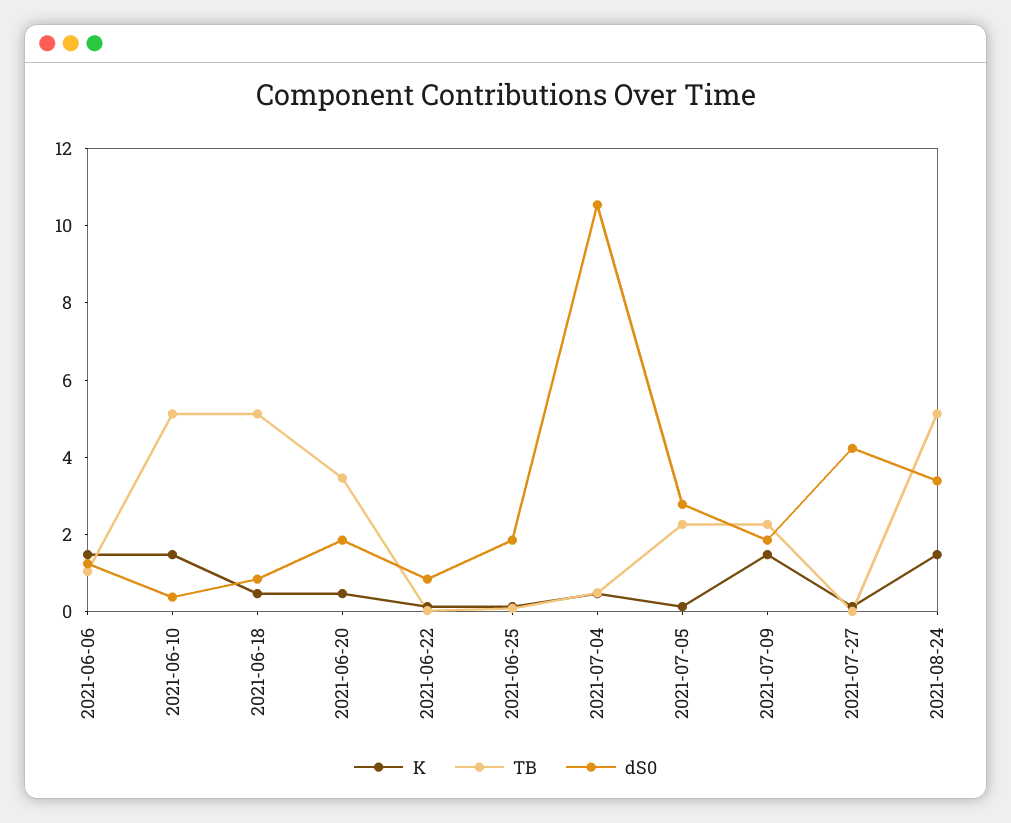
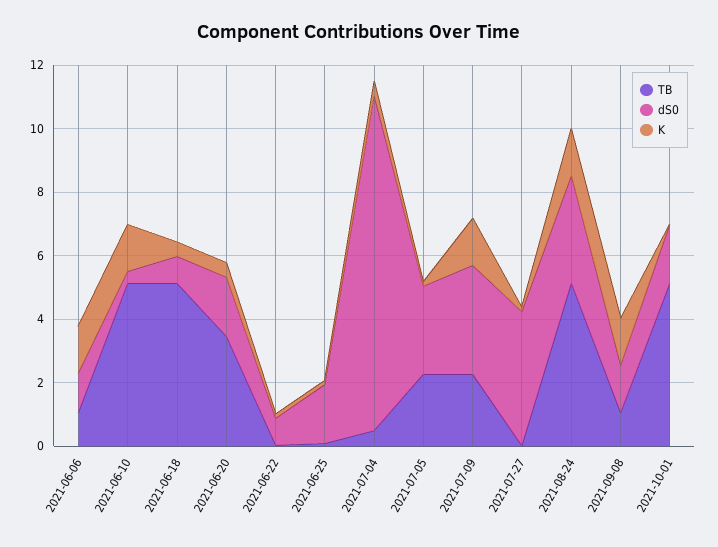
dS0, 2021-07-09: 2 -> 3.5
TB, 2021-09-08: none -> 1
dS0, 2021-09-08: none -> 1.5
K, 2021-09-08: none -> 1.5
TB, 2021-10-01: none -> 5
dS0, 2021-10-01: none -> 2
K, 2021-10-01: none -> 0

